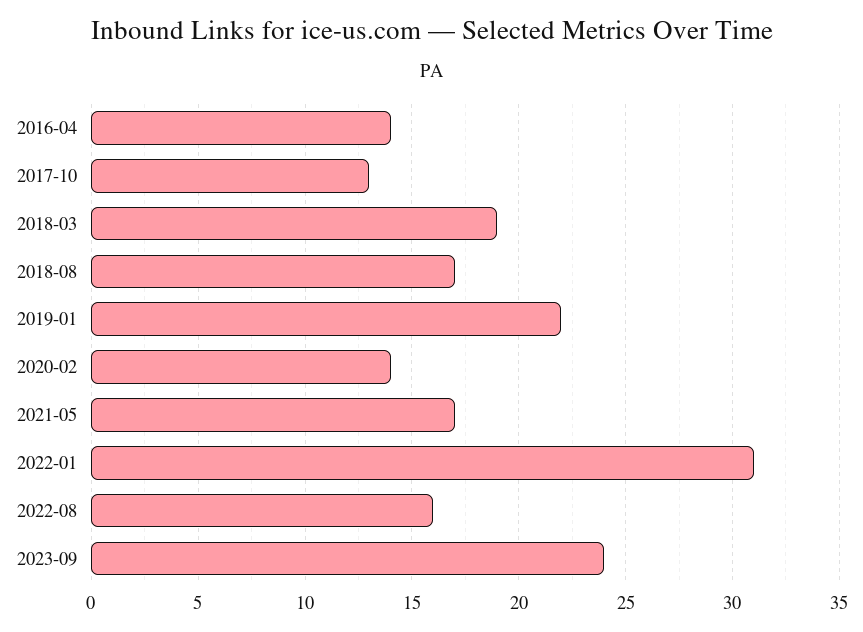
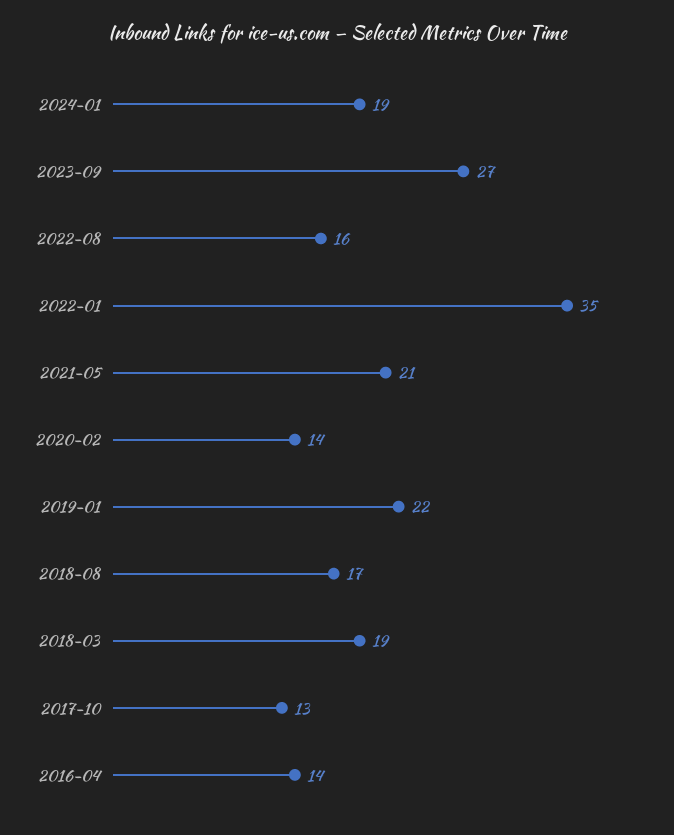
2021-05: 17 -> 21
2022-01: 31 -> 35
2023-09: 24 -> 27
2024-01: none -> 19

